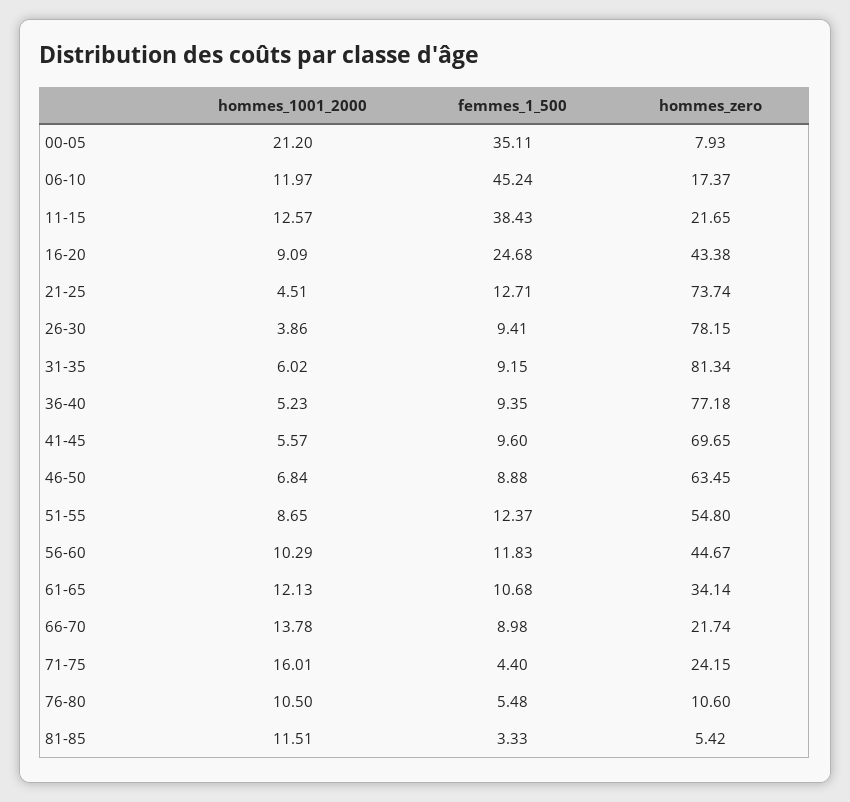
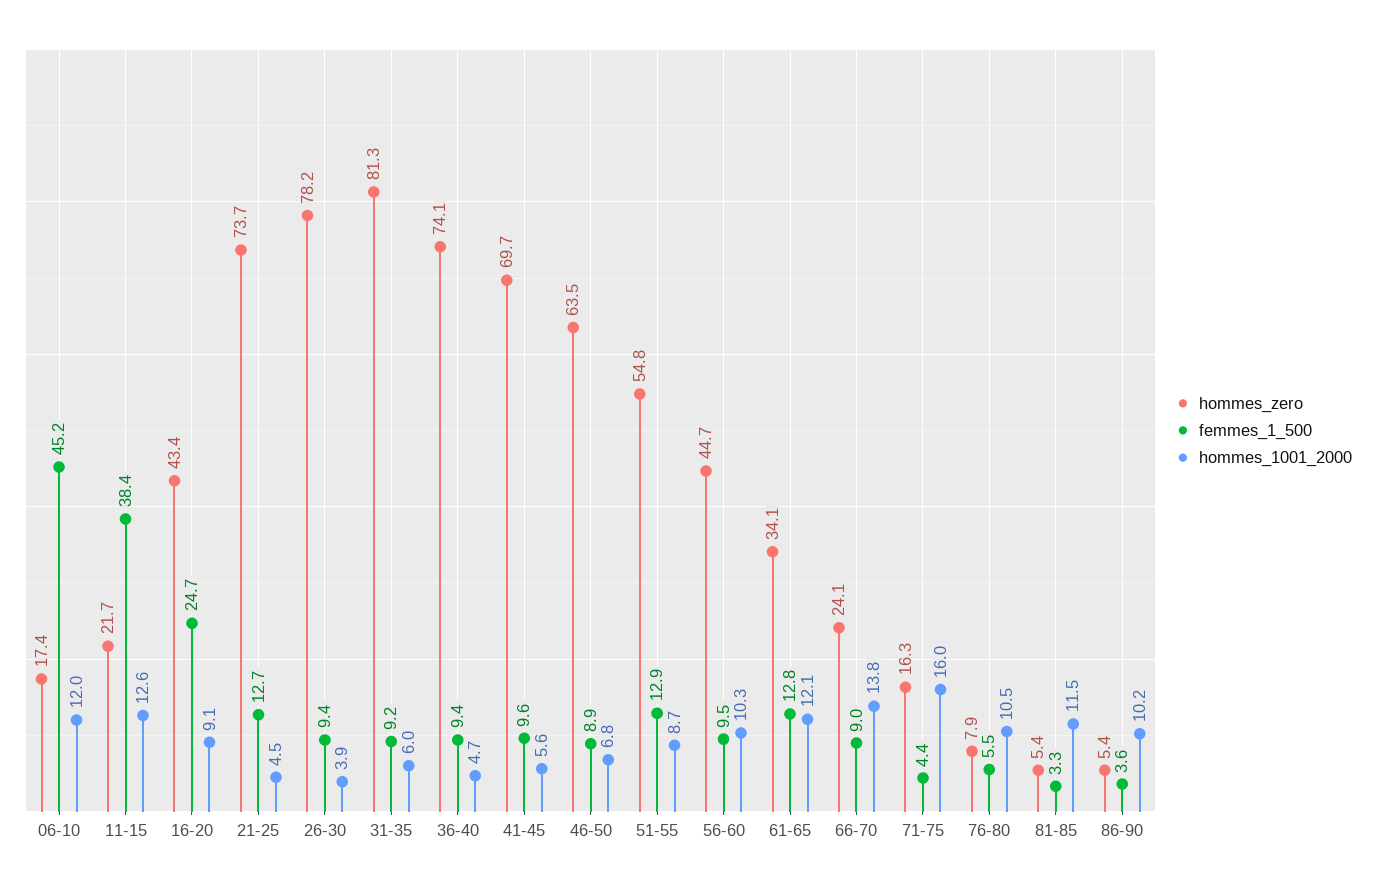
hommes_1001_2000, 00-05: 21.2 -> none
femmes_1_500, 00-05: 35.11 -> none
hommes_zero, 00-05: 7.93 -> none
hommes_1001_2000, 36-40: 5.23 -> 4.7
hommes_zero, 36-40: 77.18 -> 74.1
femmes_1_500, 51-55: 12.37 -> 12.9
femmes_1_500, 56-60: 11.83 -> 9.5
femmes_1_500, 61-65: 10.68 -> 12.8
hommes_zero, 66-70: 21.74 -> 24.1
hommes_zero, 71-75: 24.15 -> 16.3
hommes_zero, 76-80: 10.6 -> 7.9
hommes_zero, 86-90: none -> 5.4
femmes_1_500, 86-90: none -> 3.6
hommes_1001_2000, 86-90: none -> 10.2

